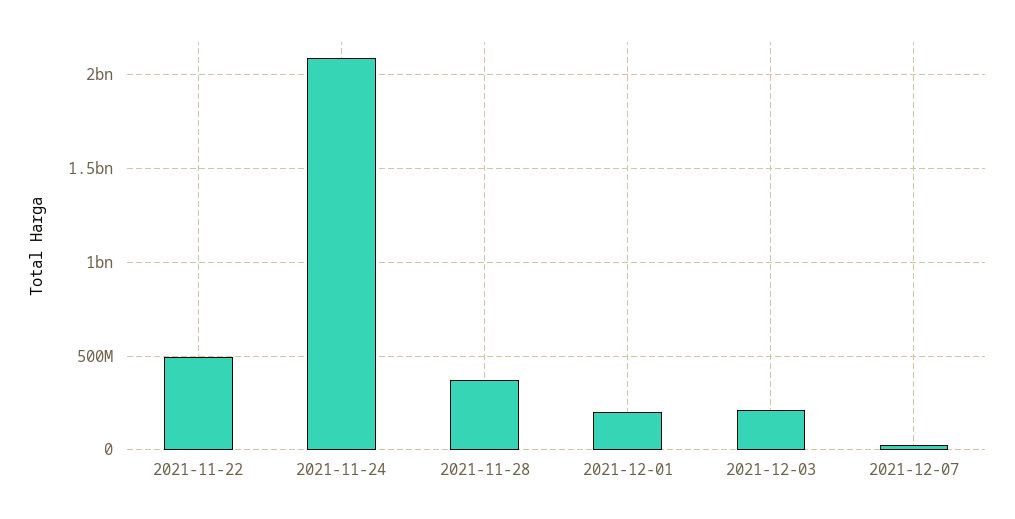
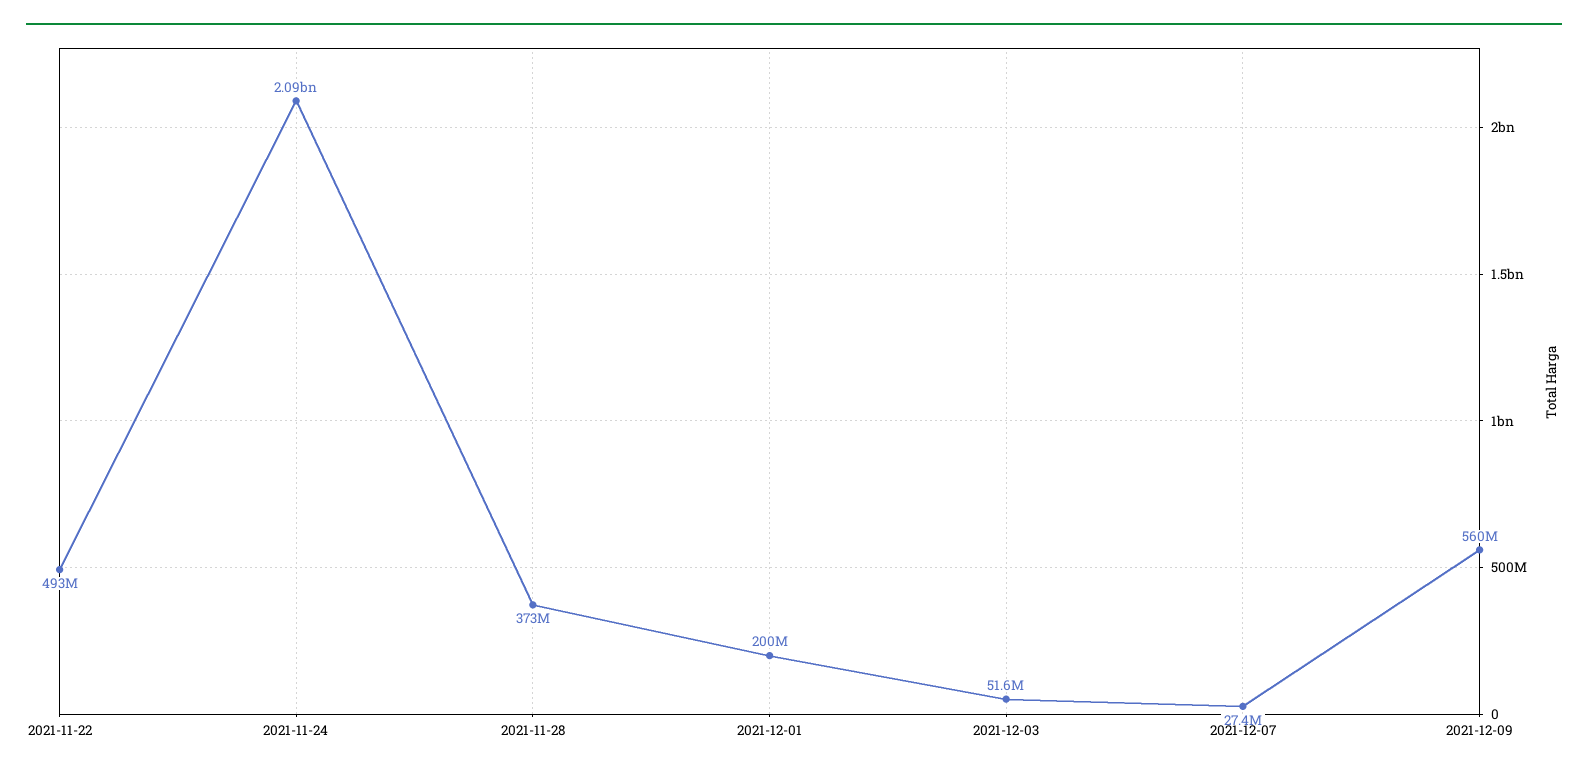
2021-12-03: 200000000 -> 51600000
2021-12-09: none -> 560000000

